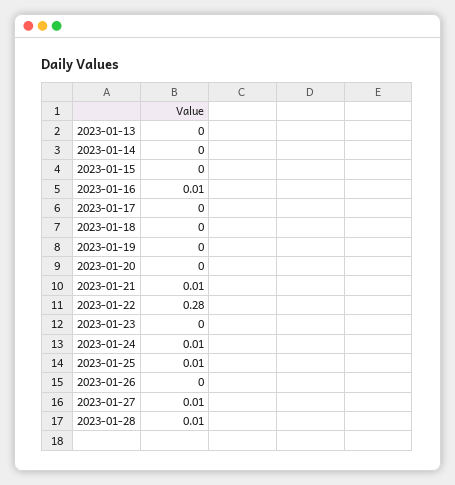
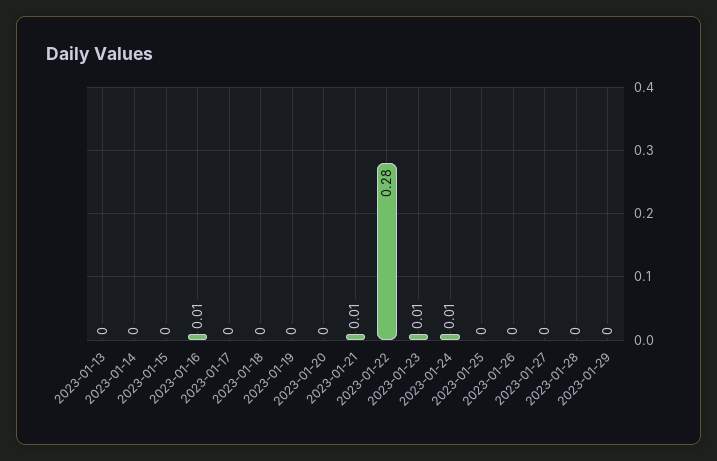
2023-01-23: 0 -> 0.01
2023-01-25: 0.01 -> 0
2023-01-27: 0.01 -> 0
2023-01-28: 0.01 -> 0
2023-01-29: none -> 0

